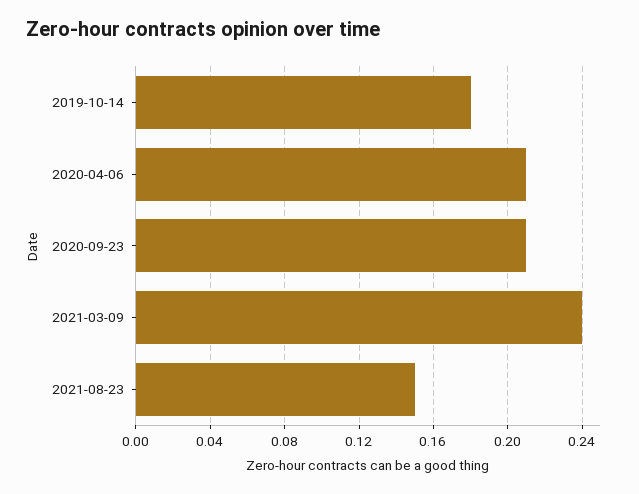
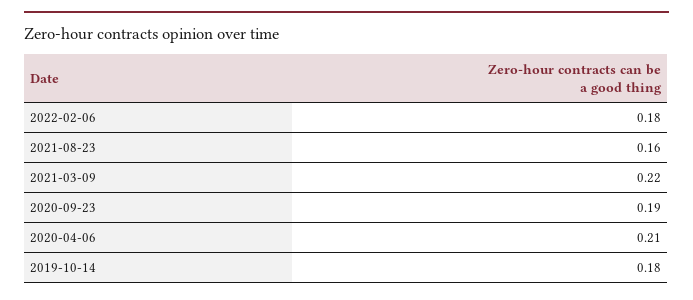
2020-09-23: 0.21 -> 0.19
2021-03-09: 0.24 -> 0.22
2021-08-23: 0.15 -> 0.16
2022-02-06: none -> 0.18

